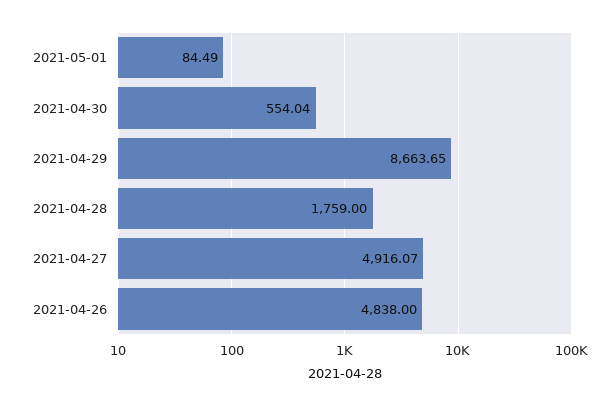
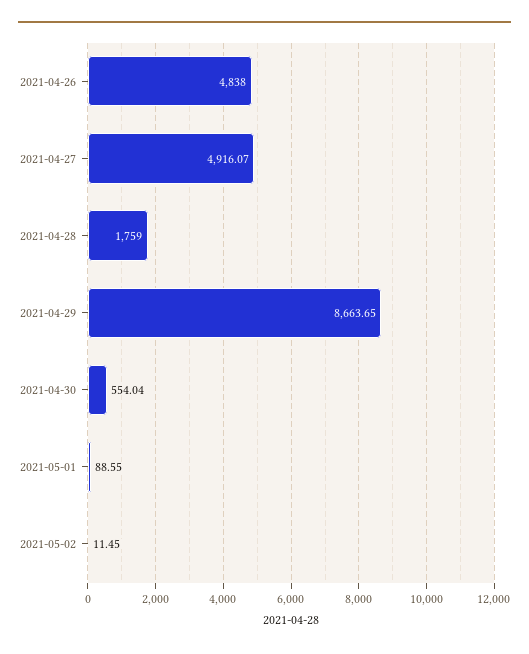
2021-05-01: 84.49 -> 88.55
2021-05-02: none -> 11.45

